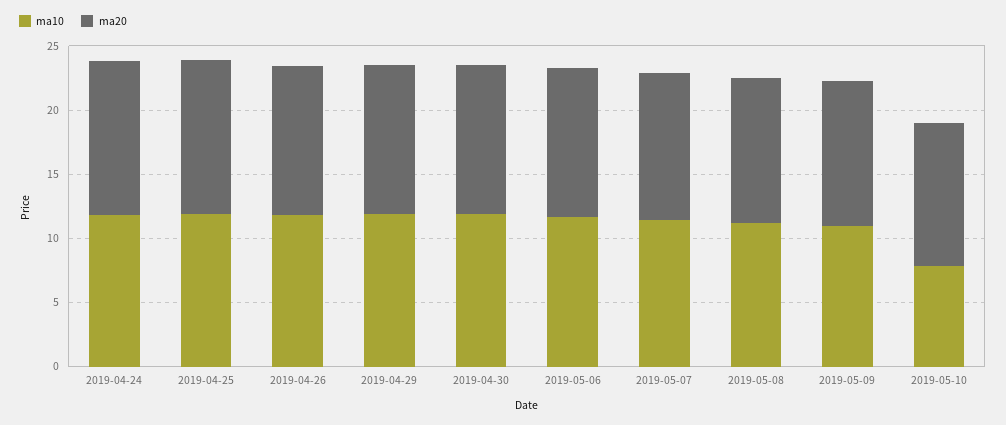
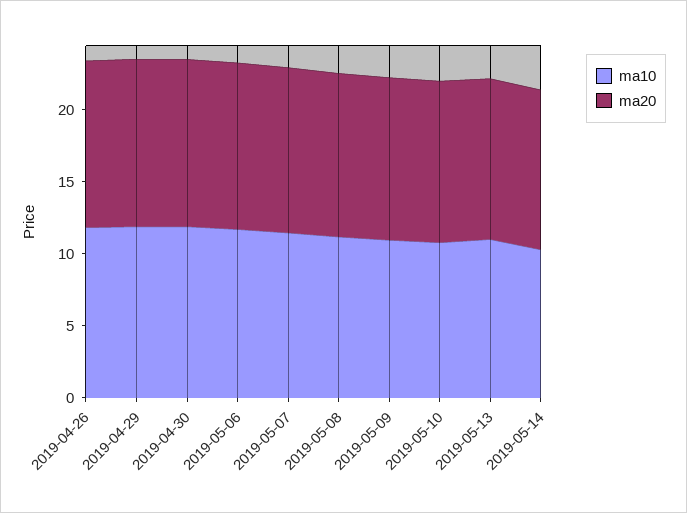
ma10, 2019-04-24: 12 -> none
ma20, 2019-04-24: 12 -> none
ma10, 2019-04-25: 12 -> none
ma20, 2019-04-25: 12 -> none
ma10, 2019-05-10: 8 -> 11
ma10, 2019-05-13: none -> 11
ma20, 2019-05-13: none -> 11
ma10, 2019-05-14: none -> 10
ma20, 2019-05-14: none -> 11

